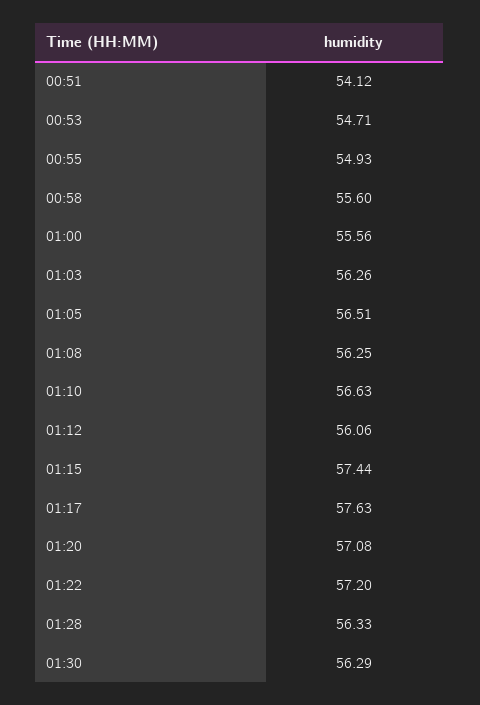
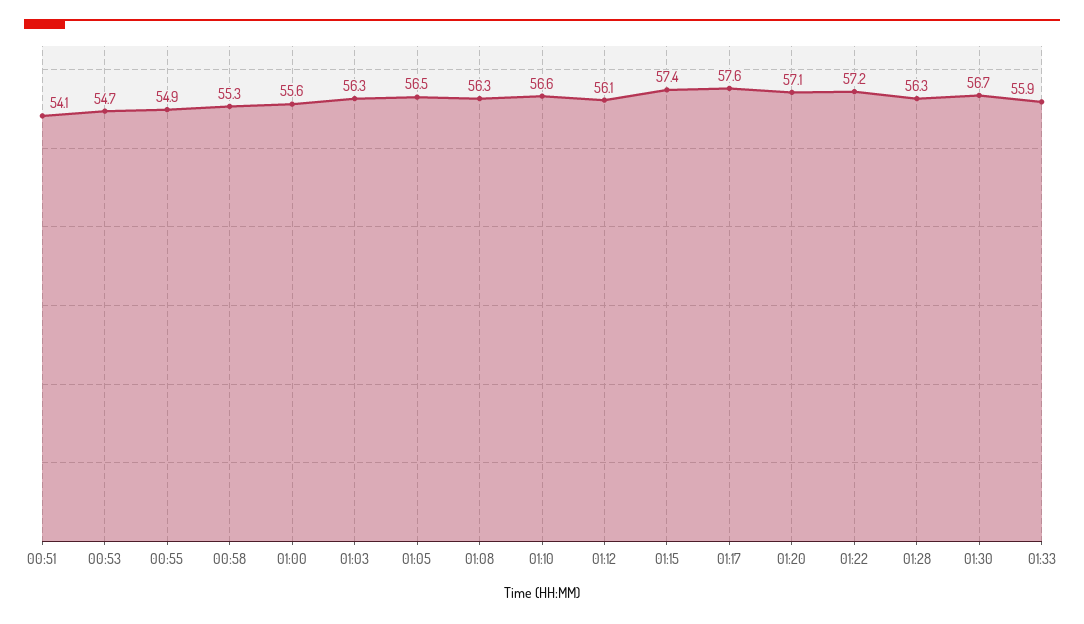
00:58: 55.6 -> 55.3
01:30: 56.29 -> 56.7
01:33: none -> 55.9

